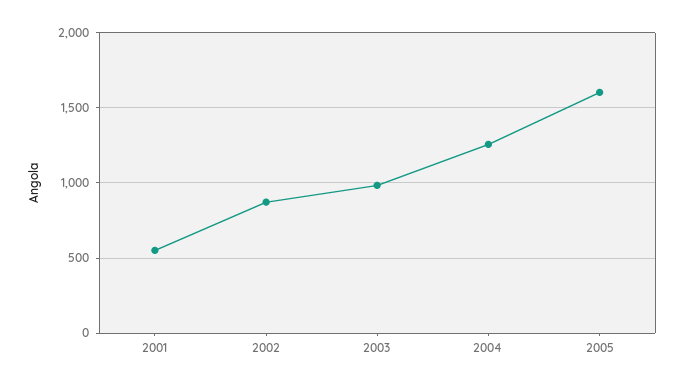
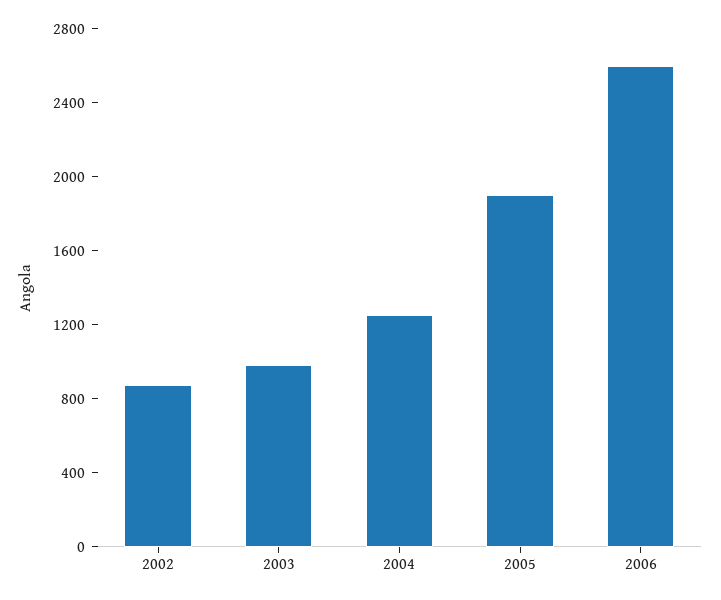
2001: 550 -> none
2005: 1600 -> 1900
2006: none -> 2600

